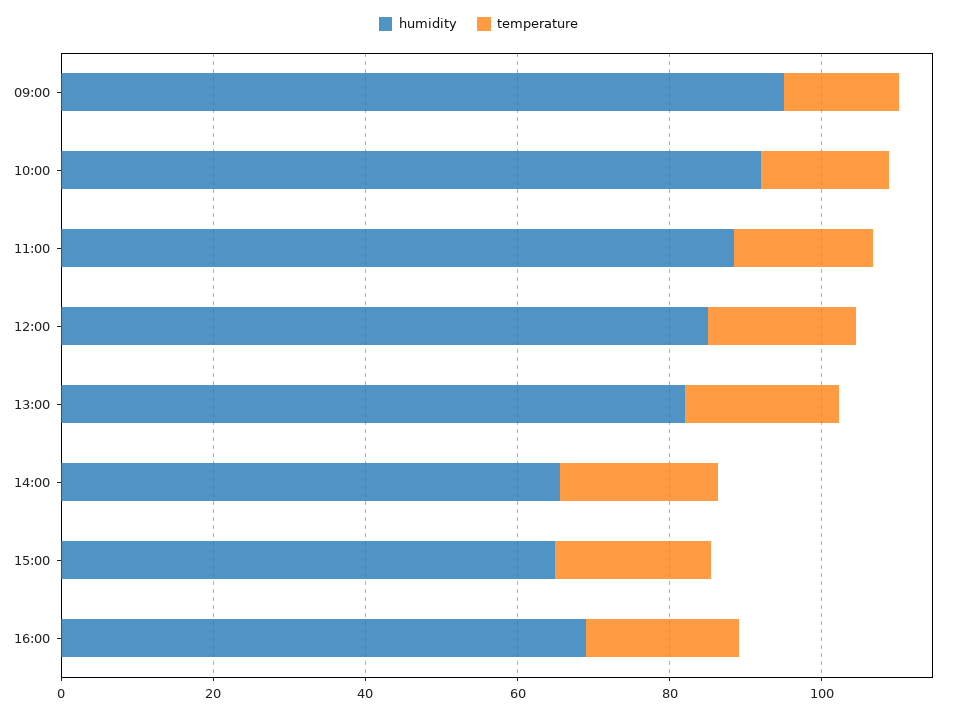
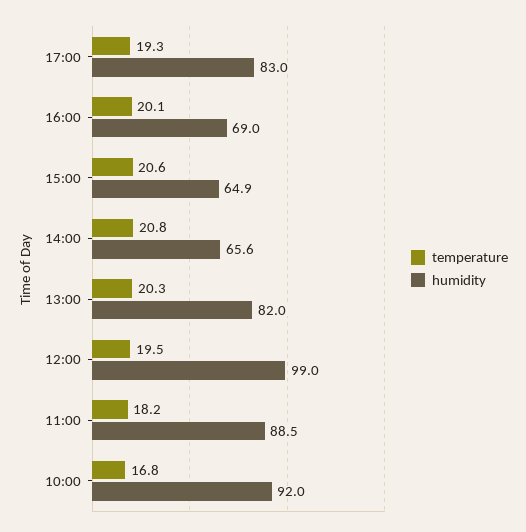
humidity, 09:00: 95 -> none
temperature, 09:00: 15 -> none
humidity, 12:00: 85 -> 99
temperature, 17:00: none -> 19.3
humidity, 17:00: none -> 83

